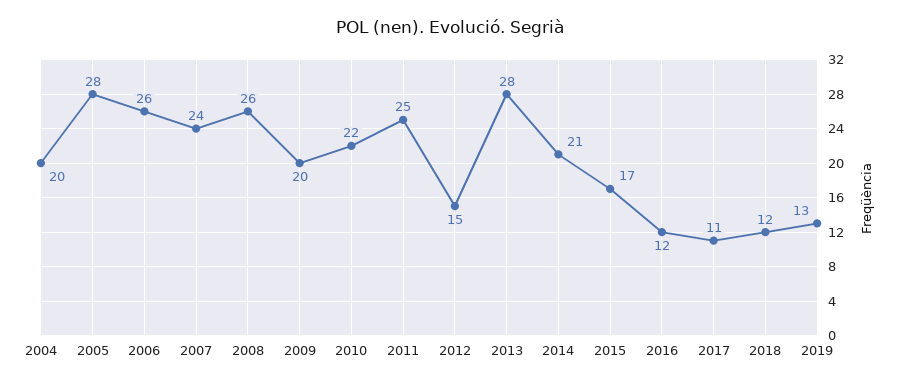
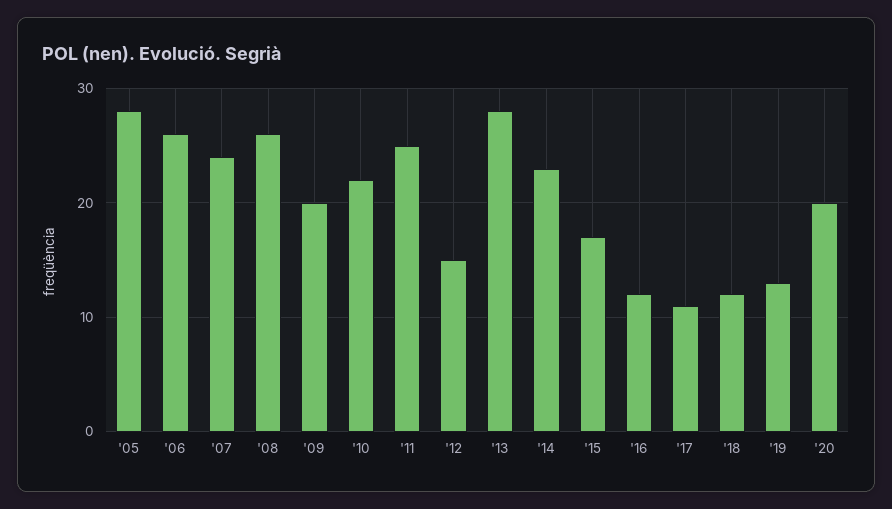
2004: 20 -> none
2014: 21 -> 23
'20: none -> 20

